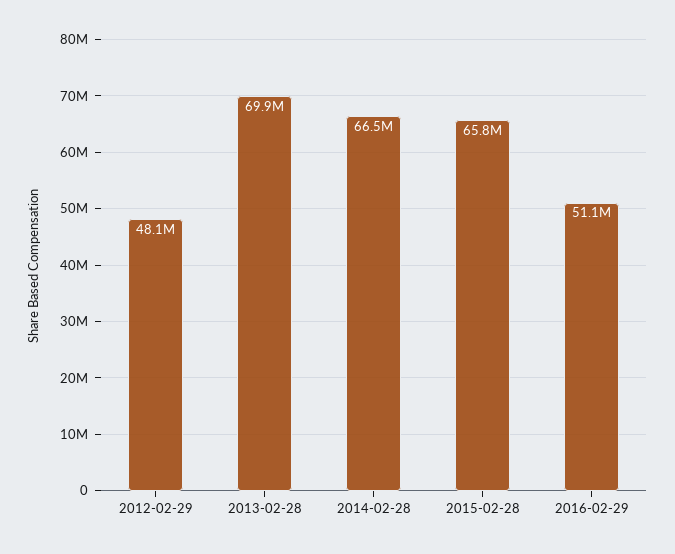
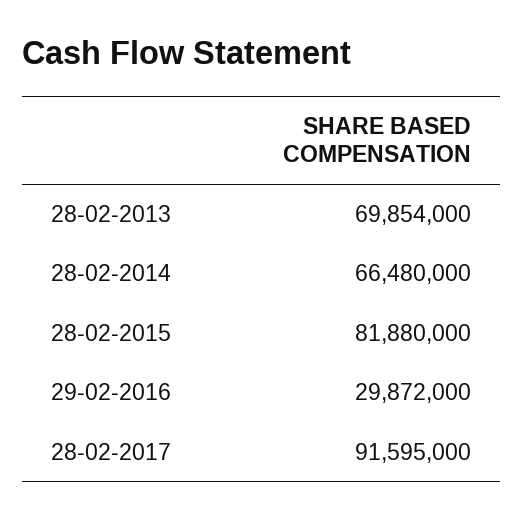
2012-02-29: 48100000 -> none
2015-02-28: 65800000 -> 81880000
2016-02-29: 51100000 -> 29872000
28-02-2017: none -> 91595000

